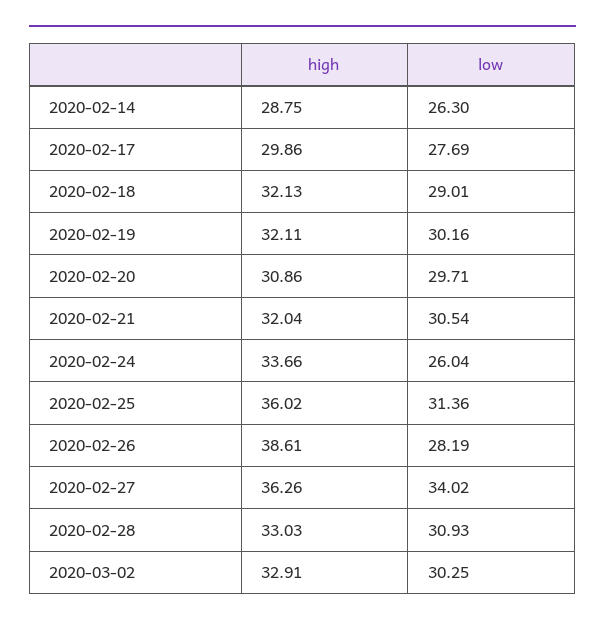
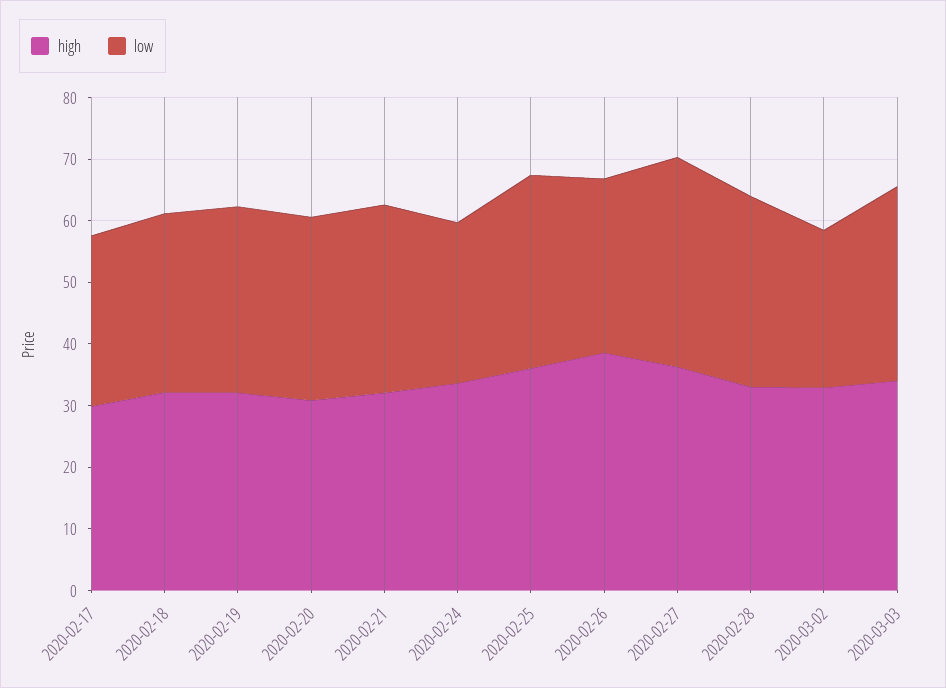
high, 2020-02-14: 28.75 -> none
low, 2020-02-14: 26.3 -> none
low, 2020-03-02: 30.25 -> 26
high, 2020-03-03: none -> 34
low, 2020-03-03: none -> 32

